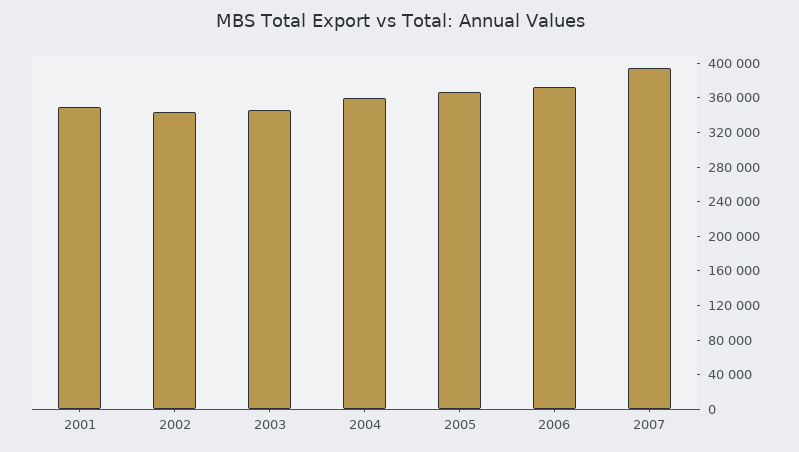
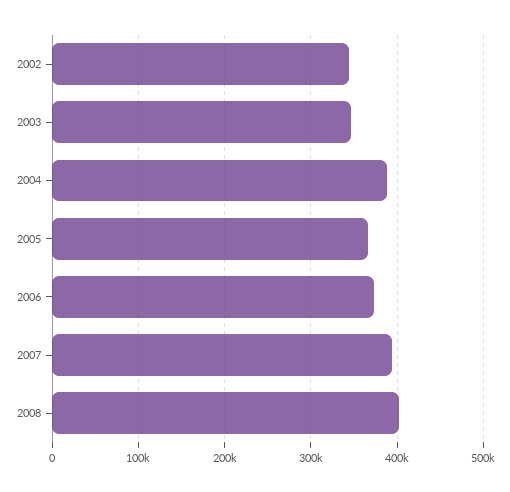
2001: 350000 -> none
2004: 360000 -> 390000
2008: none -> 400000

